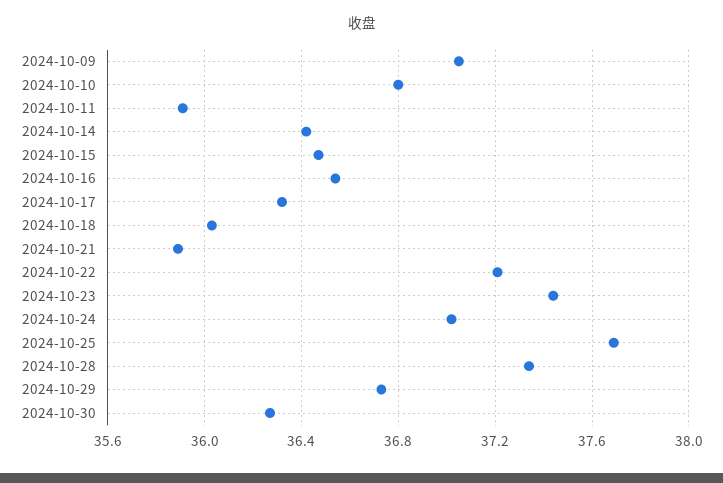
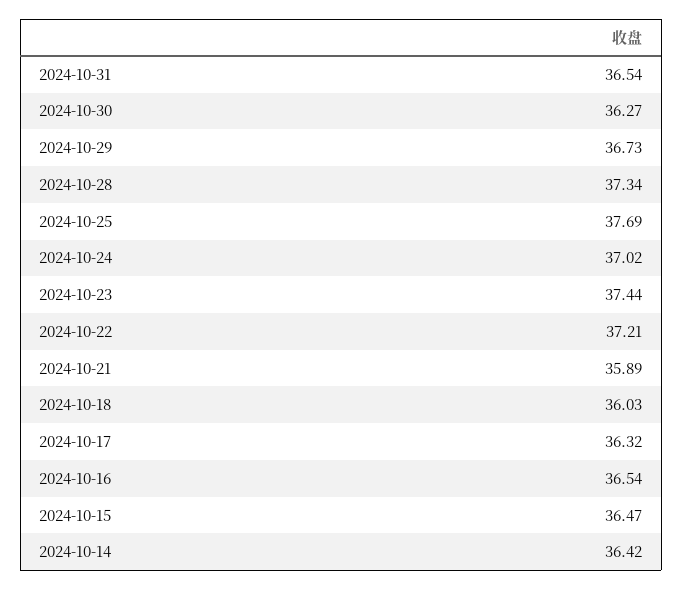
2024-10-09: 37.05 -> none
2024-10-10: 36.8 -> none
2024-10-11: 35.9 -> none
2024-10-31: none -> 36.54

